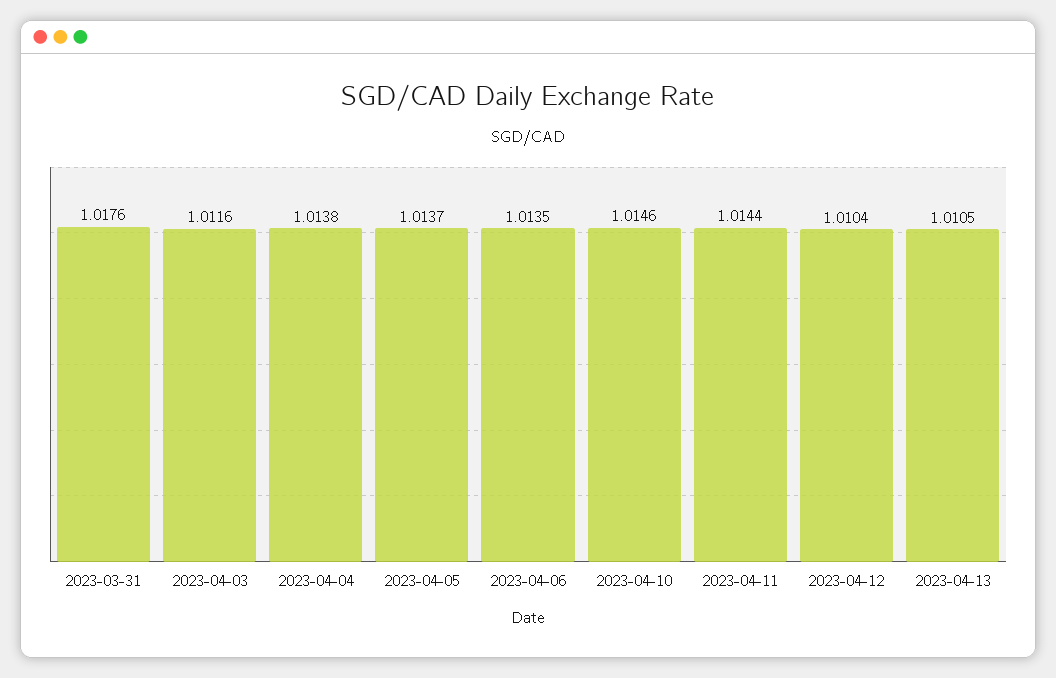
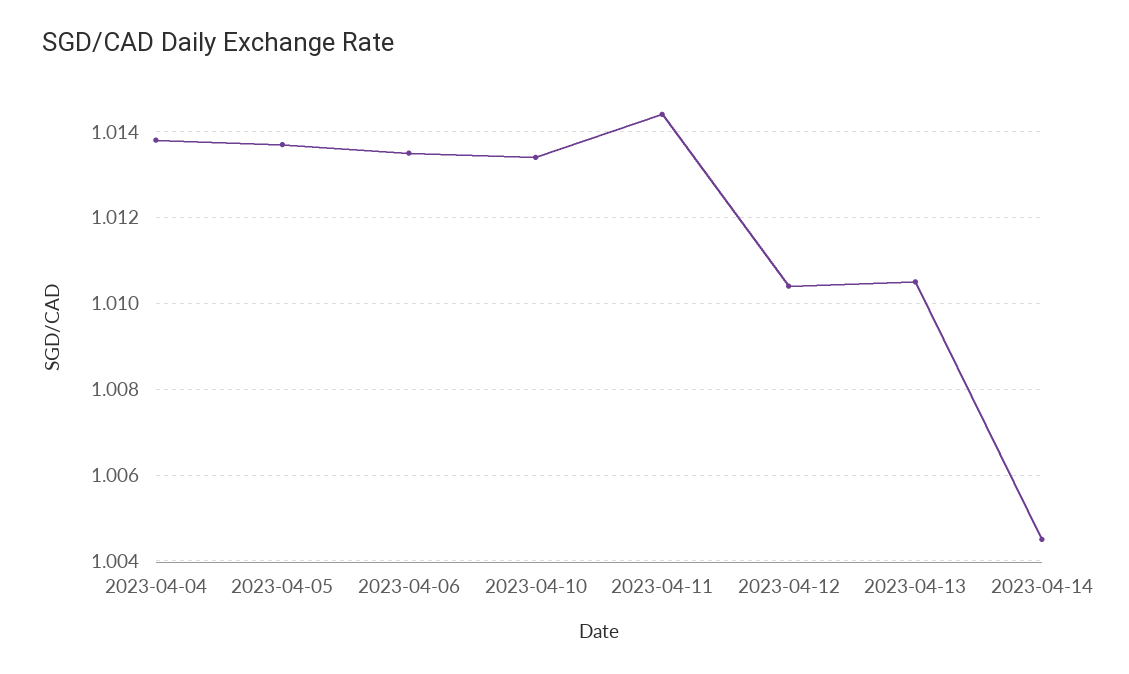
2023-03-31: 1.0176 -> none
2023-04-03: 1.0116 -> none
2023-04-10: 1.0146 -> 1.0135
2023-04-14: none -> 1.0045

